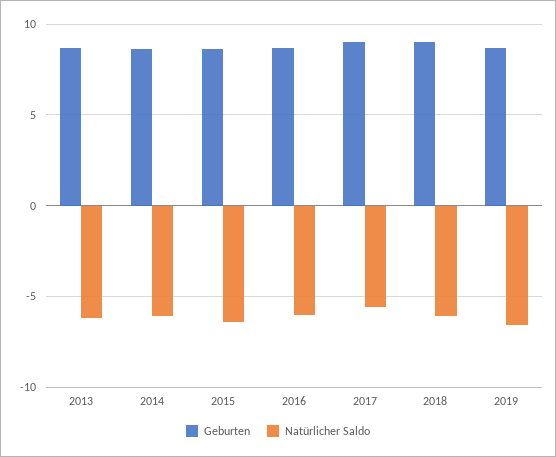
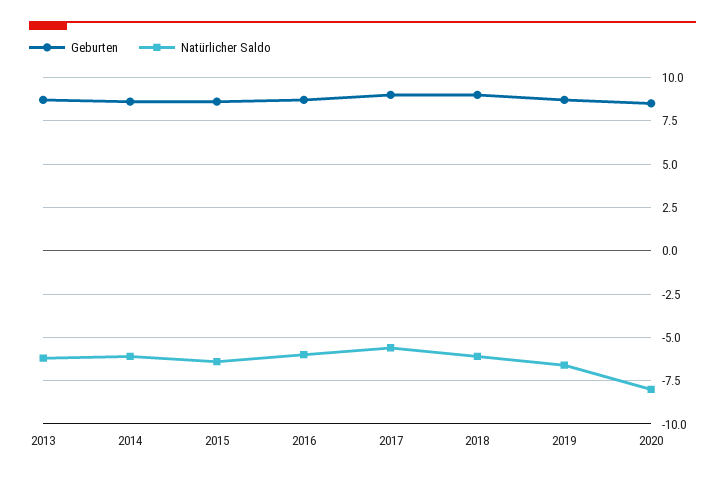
Geburten, 2020: none -> 8.5
Natürlicher Saldo, 2020: none -> -8

